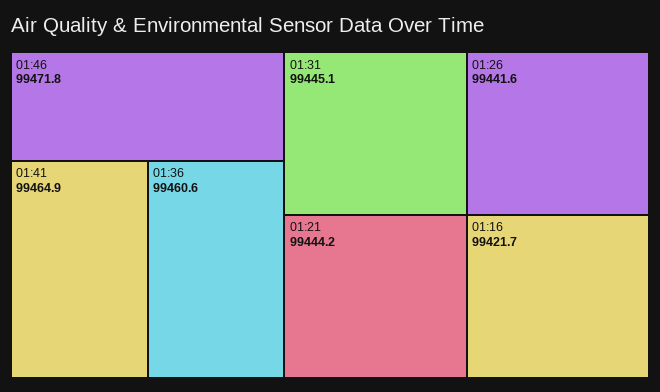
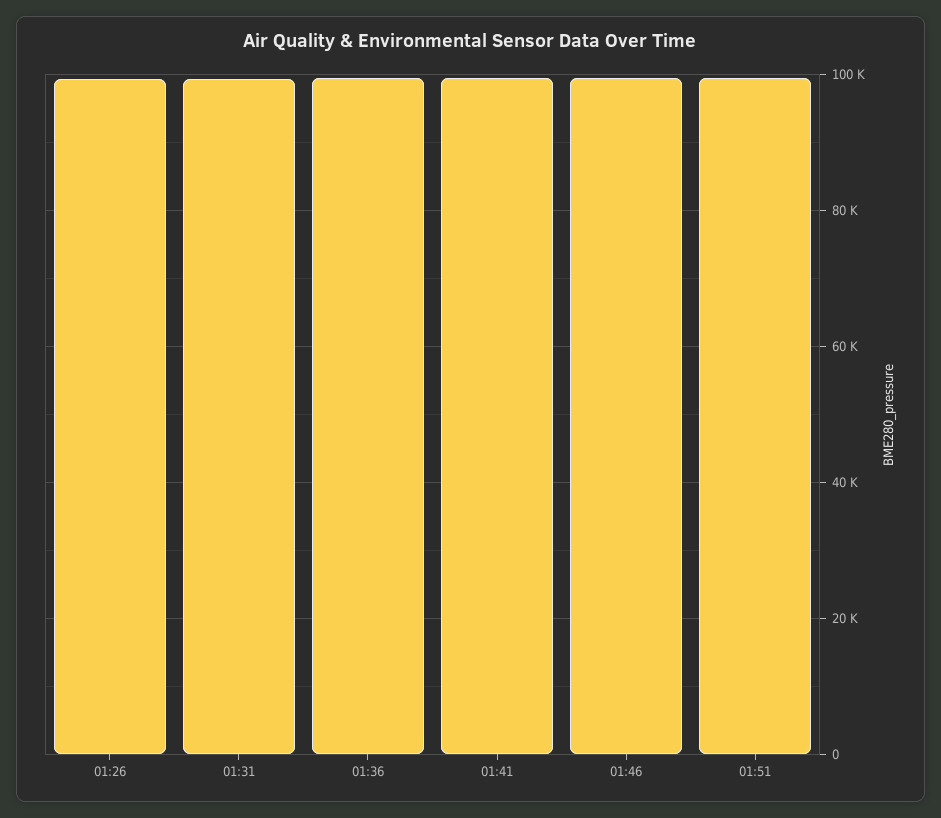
01:21: 99444.2 -> none
01:16: 99421.7 -> none
01:51: none -> 100000

